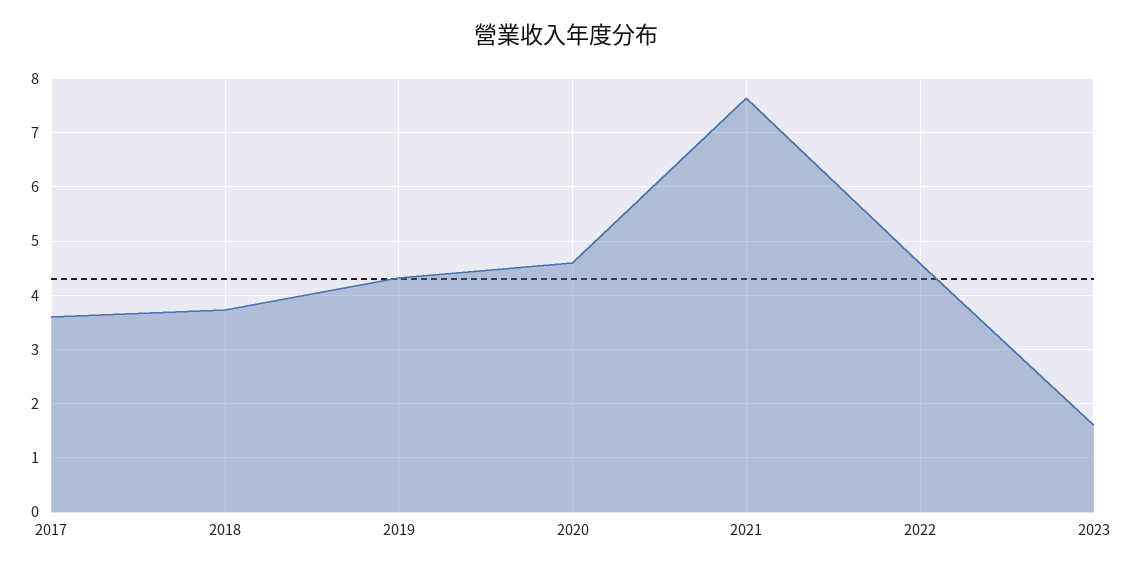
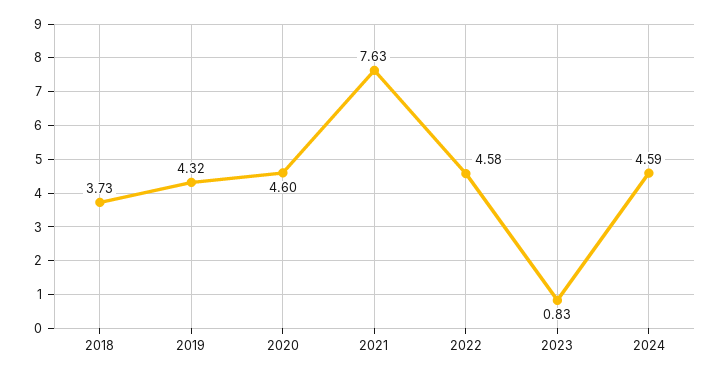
2017: 3.6 -> none
2023: 1.6 -> 0.83
2024: none -> 4.59

